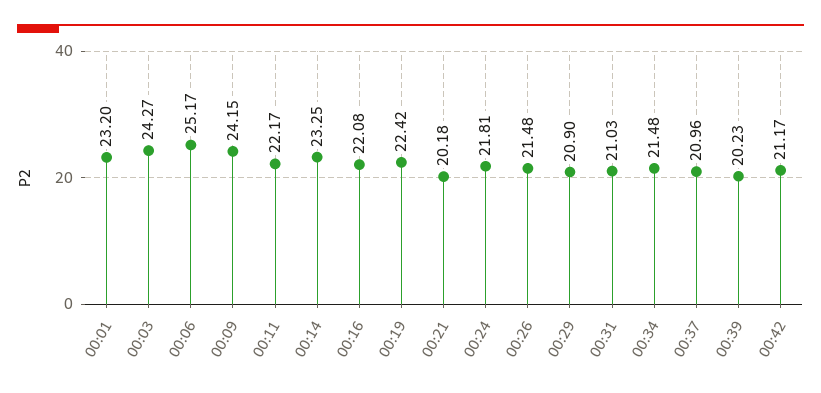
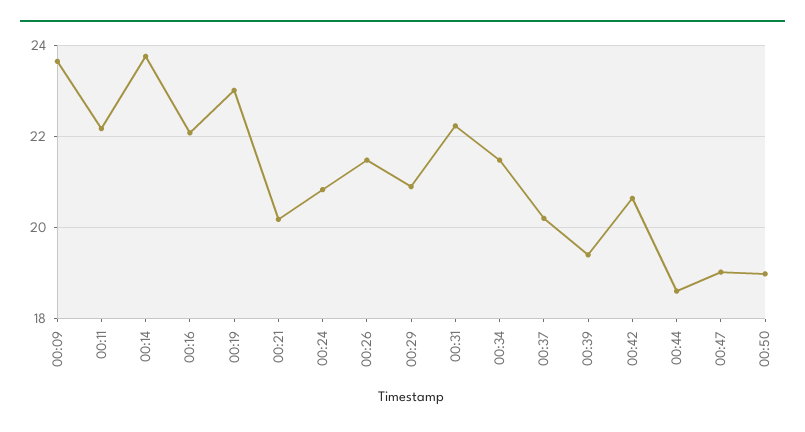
00:01: 23.2 -> none
00:03: 24.27 -> none
00:06: 25.17 -> none
00:09: 24.15 -> 23.6
00:14: 23.25 -> 23.8
00:19: 22.42 -> 23
00:24: 21.81 -> 20.8
00:31: 21.03 -> 22.2
00:37: 20.96 -> 20.2
00:39: 20.23 -> 19.4
00:42: 21.17 -> 20.6
00:44: none -> 18.6
00:47: none -> 19
00:50: none -> 19

